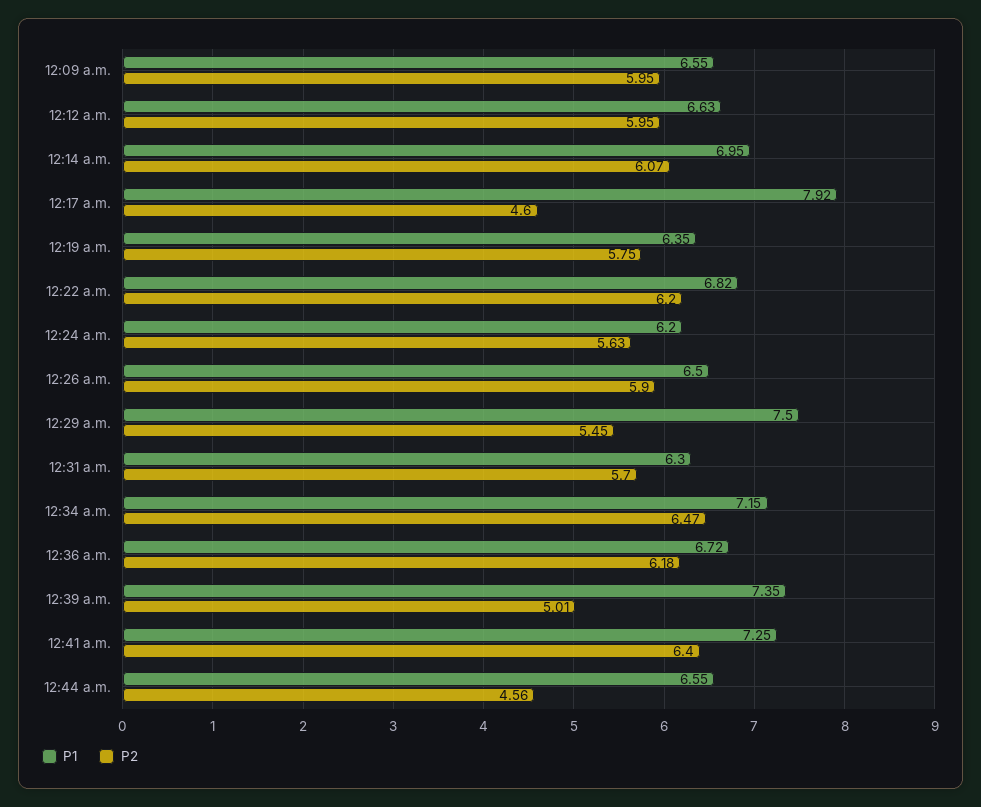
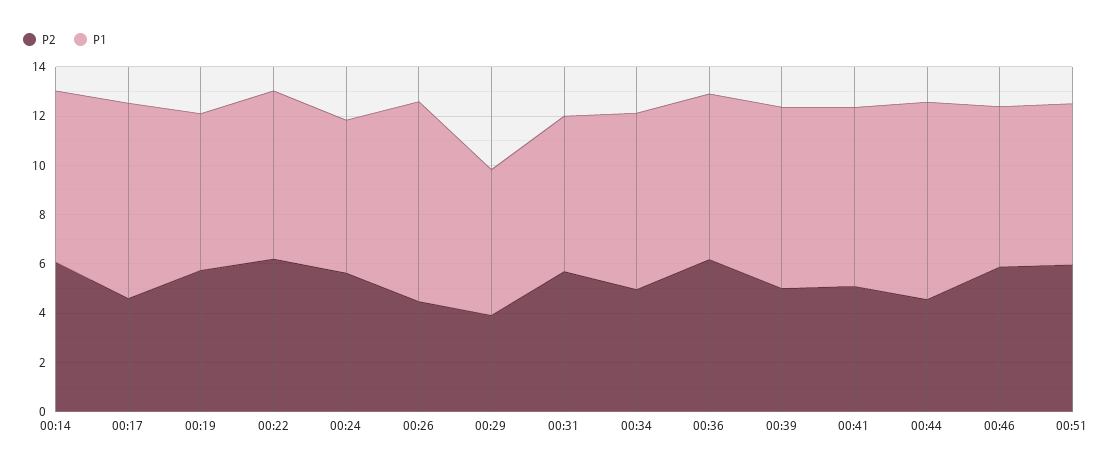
P1, 12:09 a.m.: 6.55 -> none
P2, 12:09 a.m.: 5.95 -> none
P1, 12:12 a.m.: 6.63 -> none
P2, 12:12 a.m.: 5.95 -> none
P1, 12:26 a.m.: 6.5 -> 8
P2, 12:26 a.m.: 5.9 -> 4.5
P1, 12:29 a.m.: 7.5 -> 6
P2, 12:29 a.m.: 5.45 -> 4
P2, 12:34 a.m.: 6.47 -> 5
P2, 12:41 a.m.: 6.4 -> 5
P1, 12:44 a.m.: 6.55 -> 8
P2, 00:46: none -> 6
P1, 00:46: none -> 6.5
P2, 00:51: none -> 6
P1, 00:51: none -> 6.5

